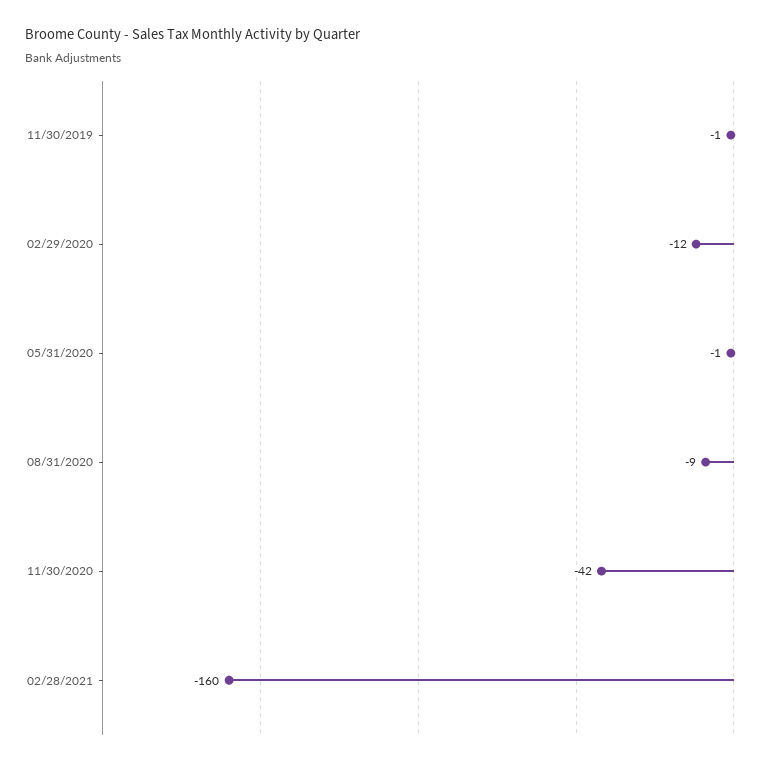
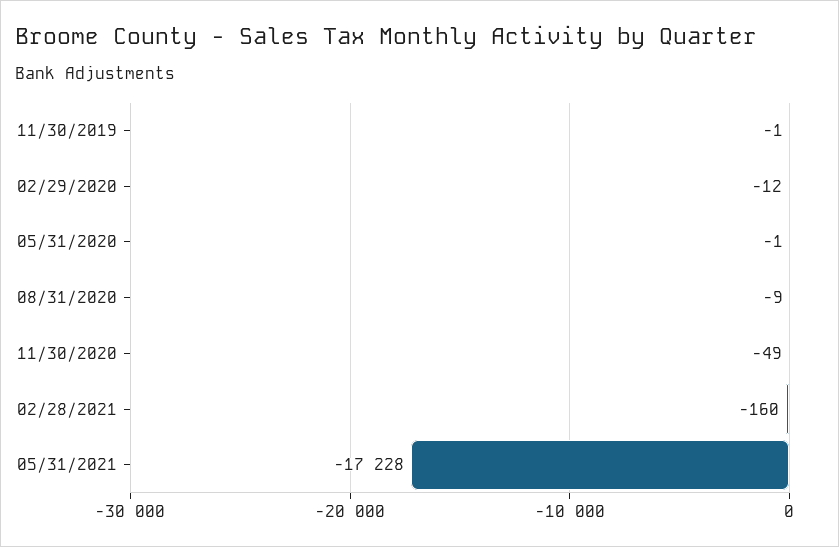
11/30/2020: -42 -> -49
05/31/2021: none -> -17228

